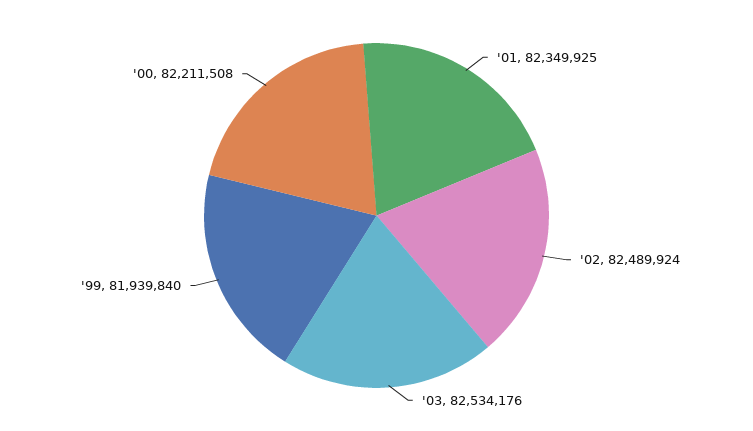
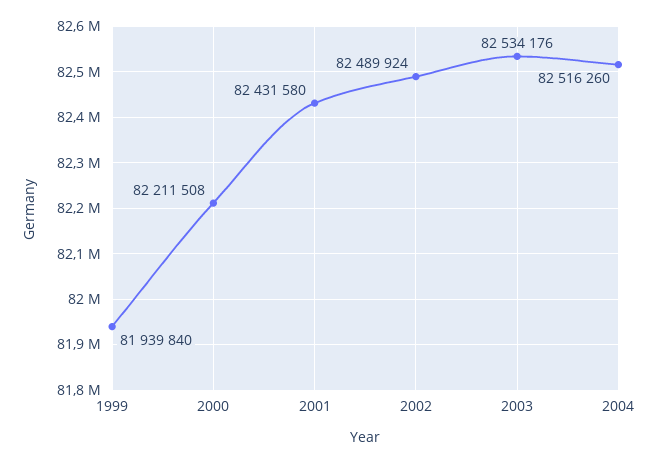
'01: 82349925 -> 82431580
2004: none -> 82516260

